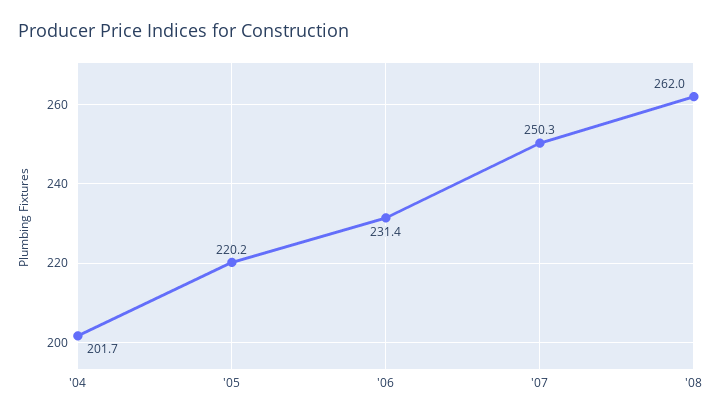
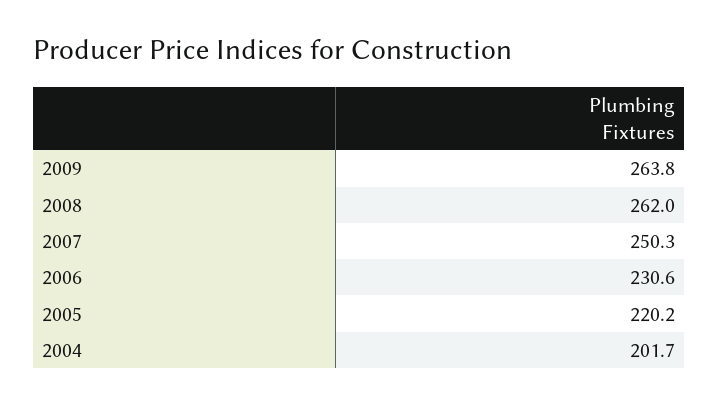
'06: 231.4 -> 230.6
2009: none -> 263.8

